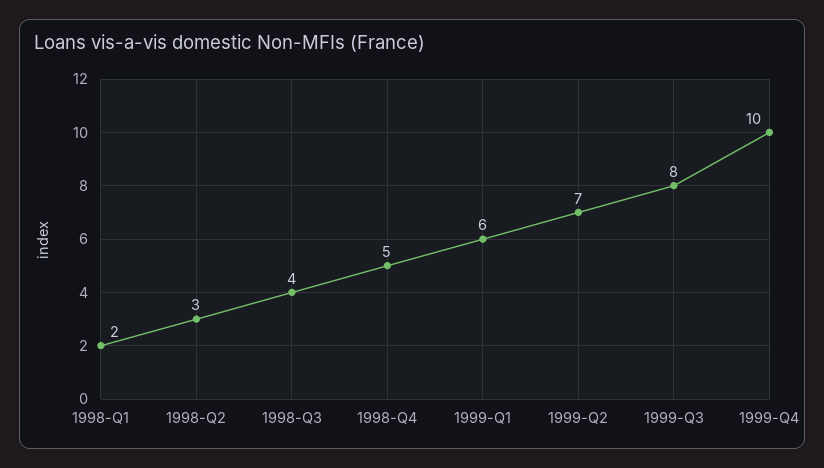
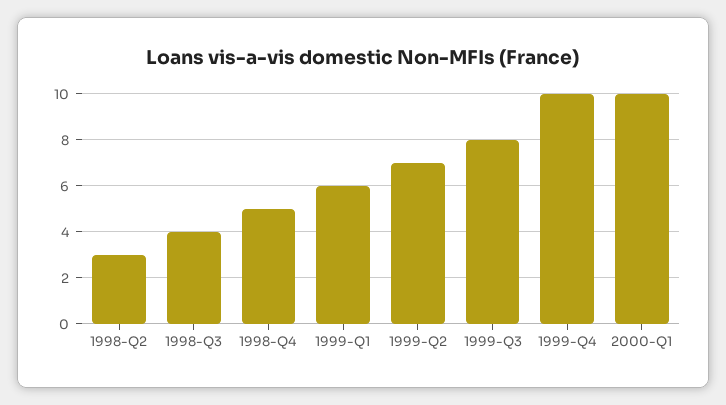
1998-Q1: 2 -> none
2000-Q1: none -> 10

